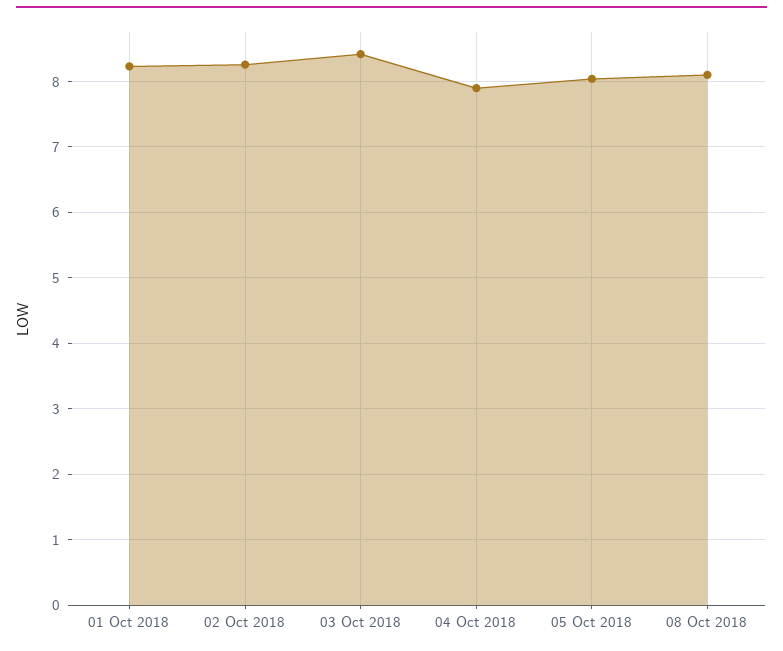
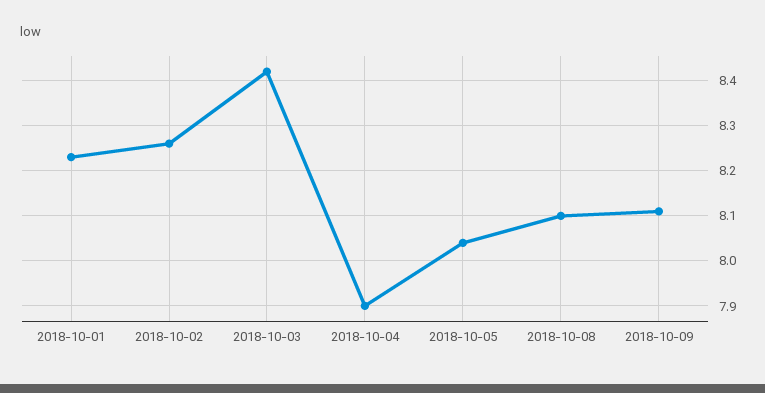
2018-10-09: none -> 8.1

